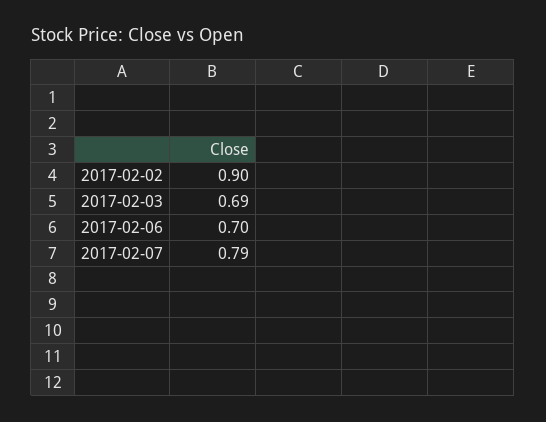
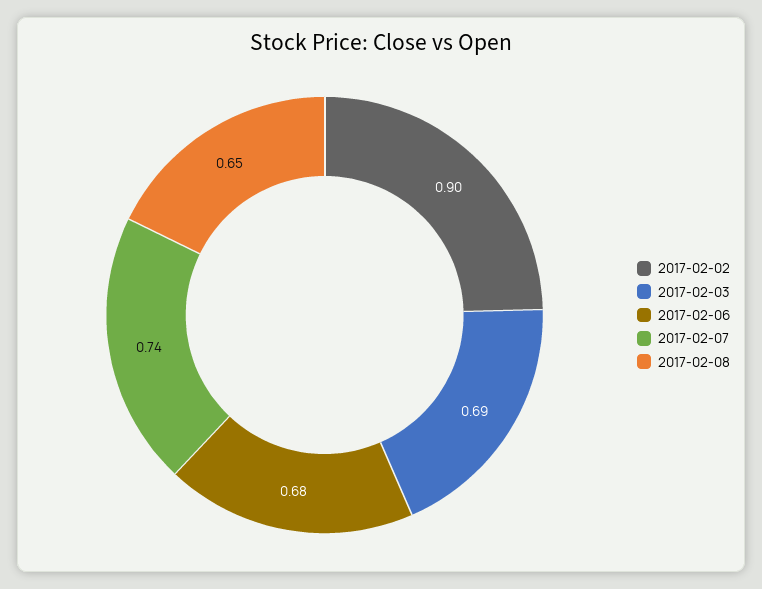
2017-02-06: 0.7 -> 0.68
2017-02-07: 0.79 -> 0.74
2017-02-08: none -> 0.65

